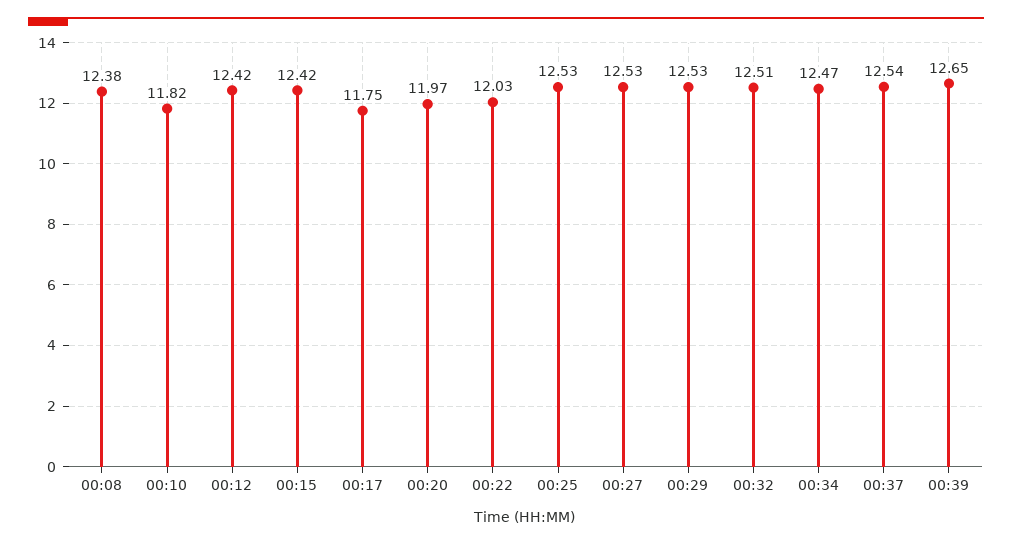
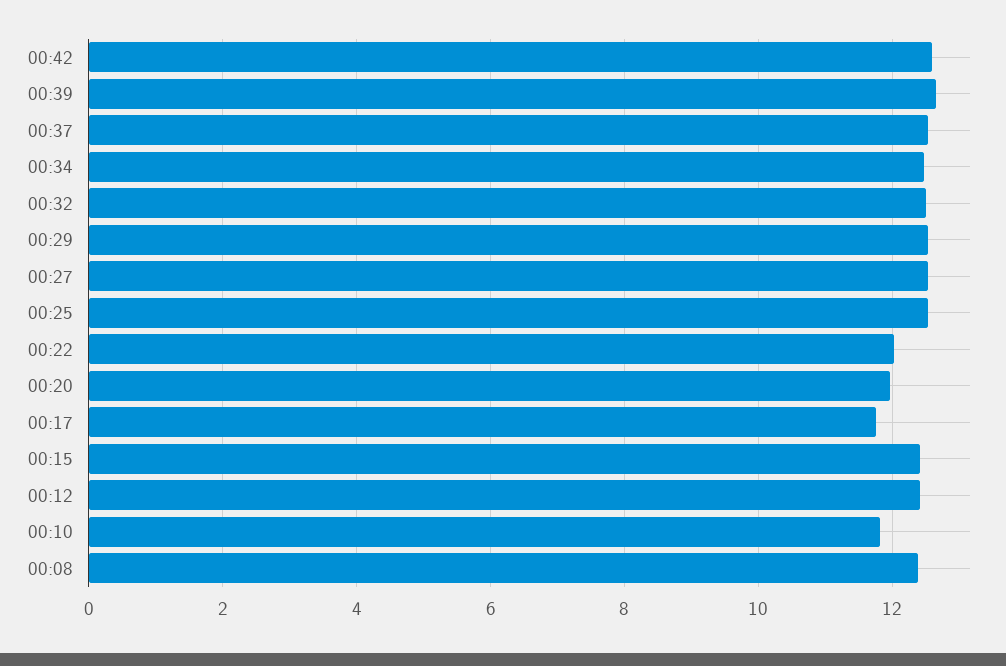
00:42: none -> 12.6

